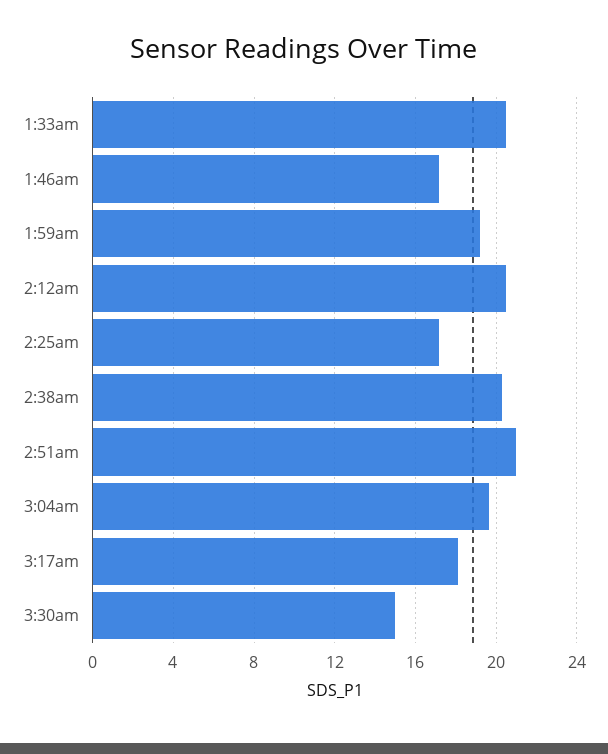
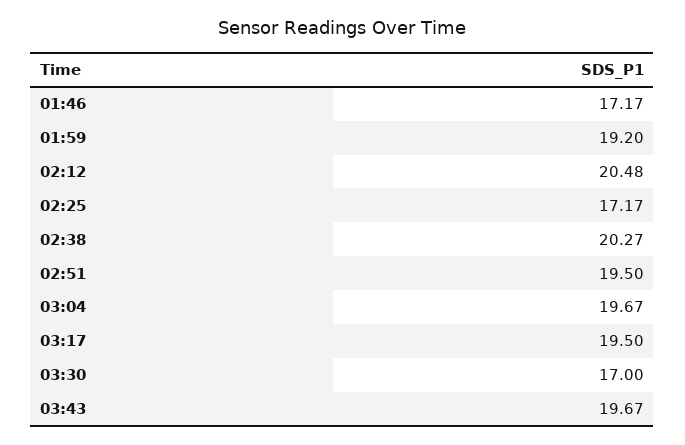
1:33am: 20.5 -> none
2:51am: 21 -> 19.5
3:17am: 18 -> 19.5
3:30am: 15 -> 17
03:43: none -> 19.67

